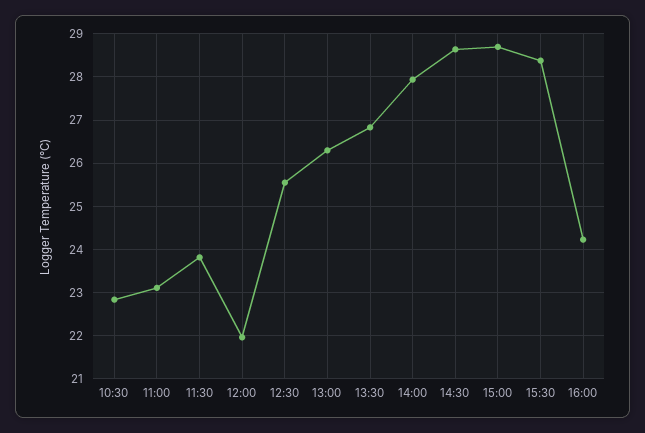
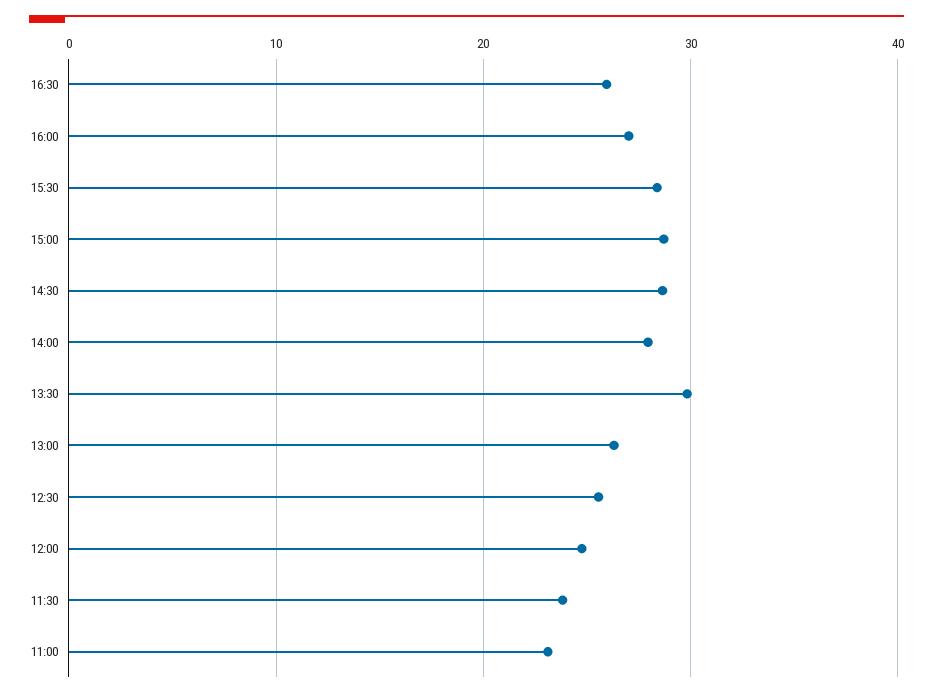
10:30: 22.8 -> none
12:00: 22 -> 25
13:30: 26.8 -> 30
16:00: 24.2 -> 27
16:30: none -> 26

